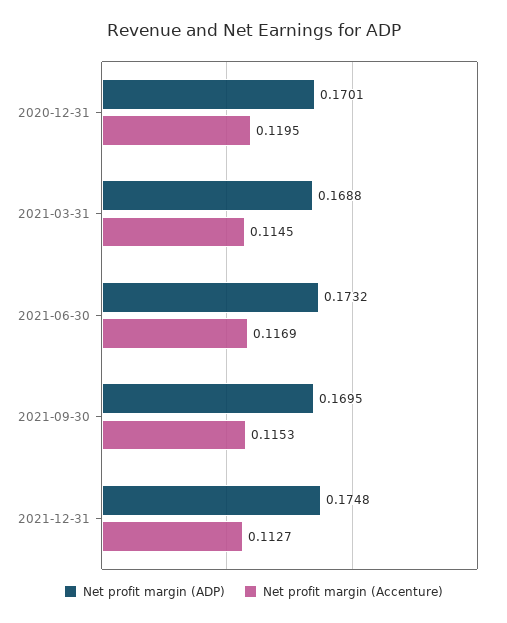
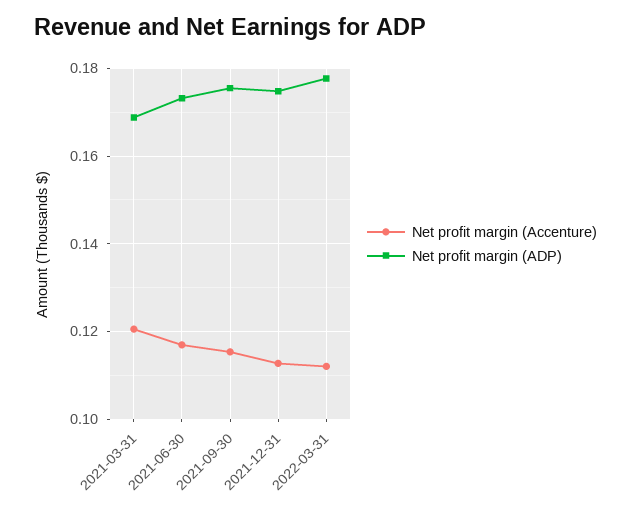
Net profit margin (ADP), 2020-12-31: 0.1701 -> none
Net profit margin (Accenture), 2020-12-31: 0.1195 -> none
Net profit margin (Accenture), 2021-03-31: 0.1145 -> 0.12
Net profit margin (ADP), 2021-09-30: 0.1695 -> 0.176
Net profit margin (Accenture), 2022-03-31: none -> 0.112
Net profit margin (ADP), 2022-03-31: none -> 0.178

